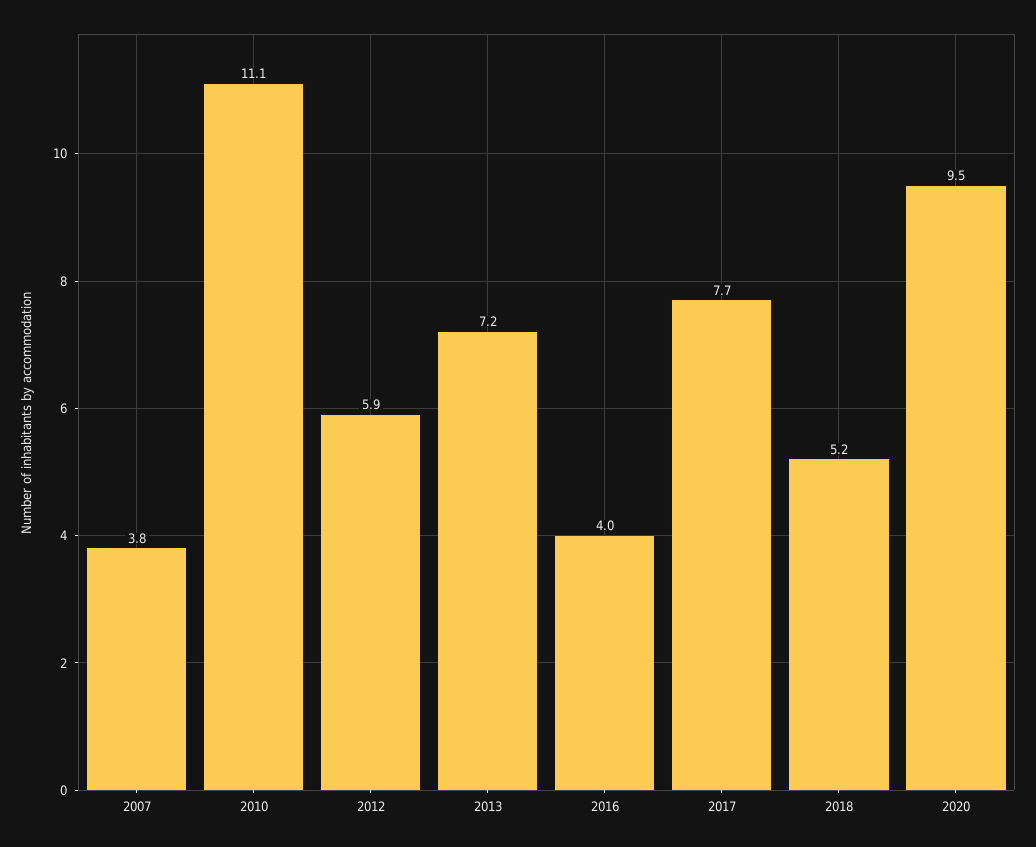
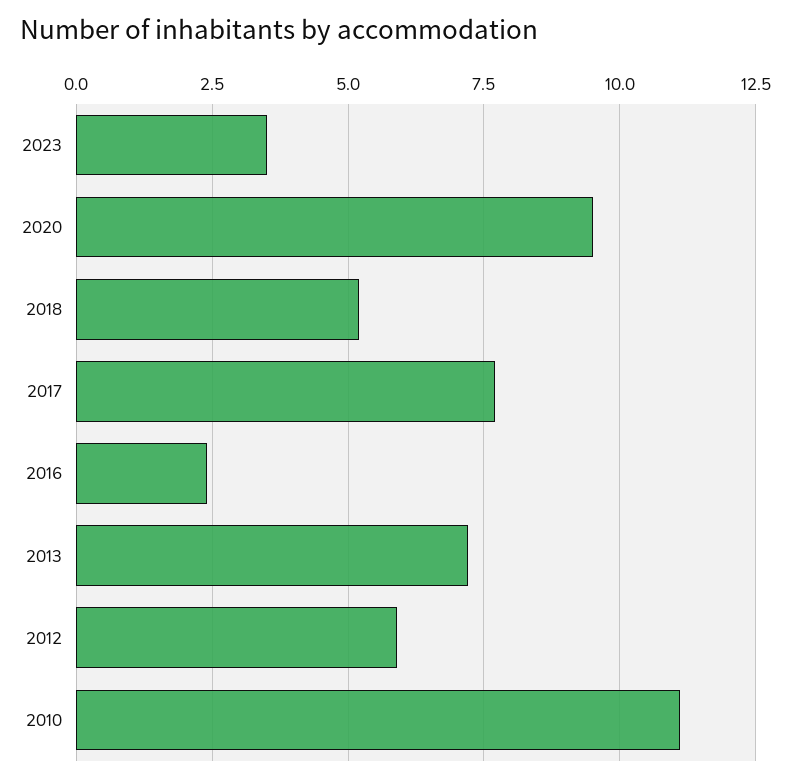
2007: 3.8 -> none
2016: 4 -> 2.5
2023: none -> 3.5

